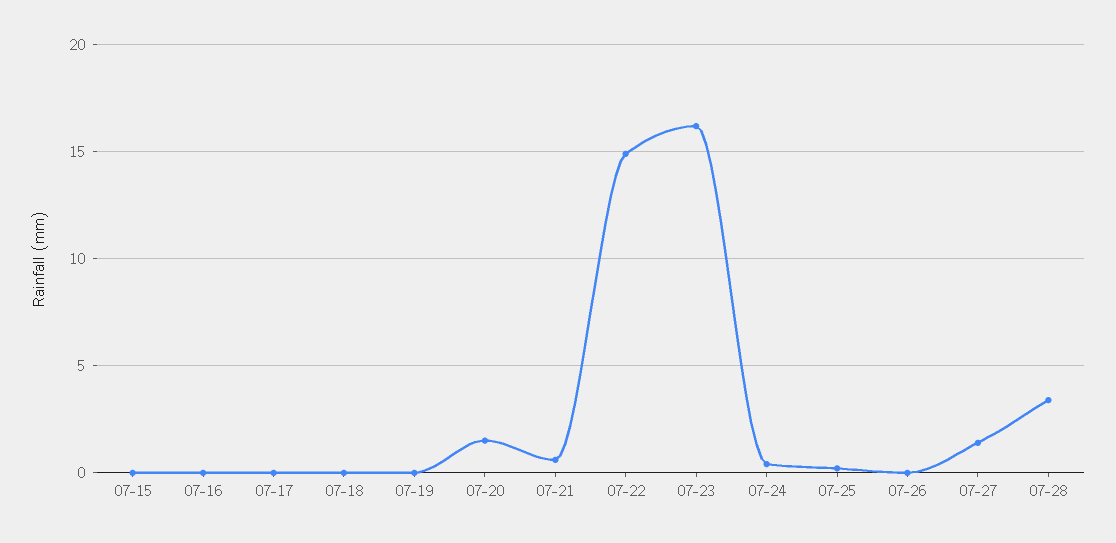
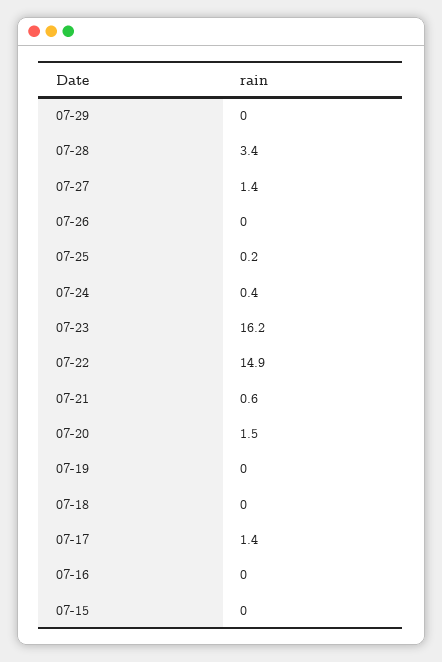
07-17: 0 -> 1.4
07-29: none -> 0

